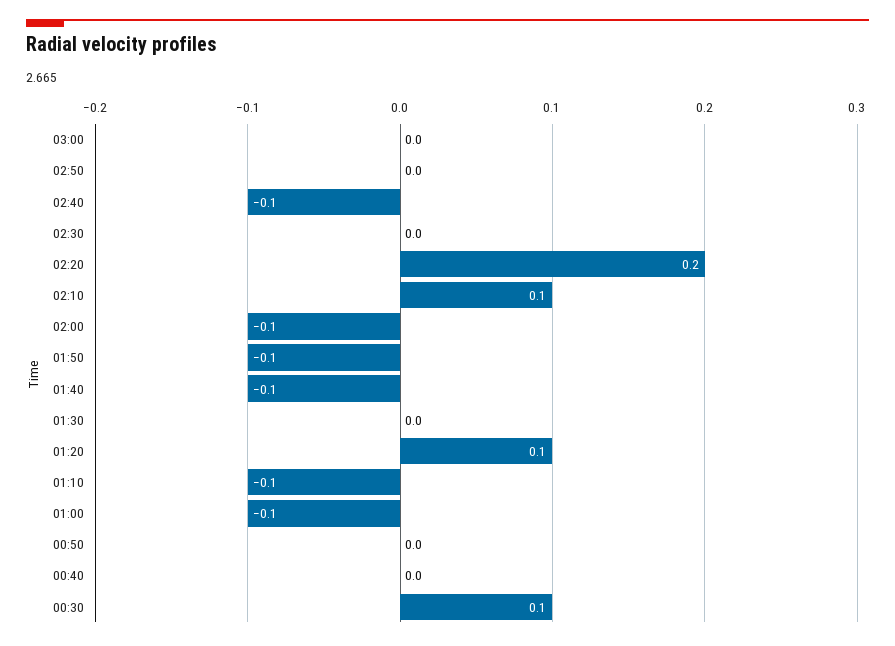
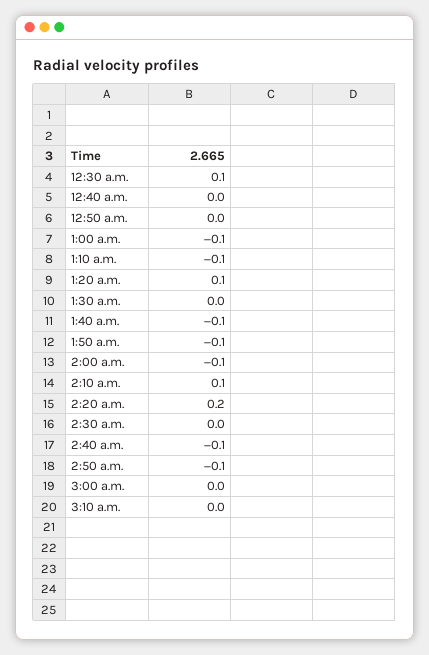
02:50: 0 -> -0.1
3:10 a.m.: none -> 0

